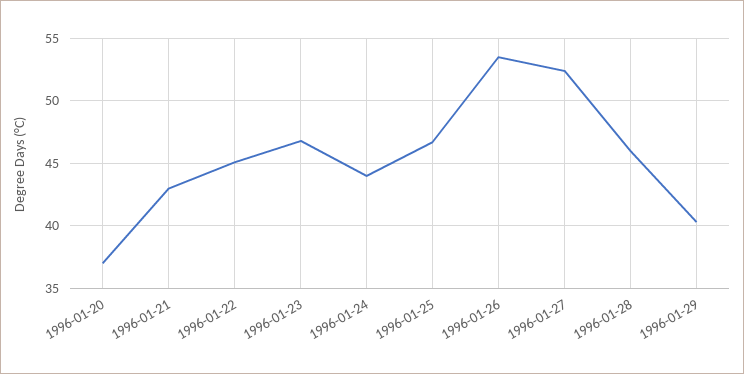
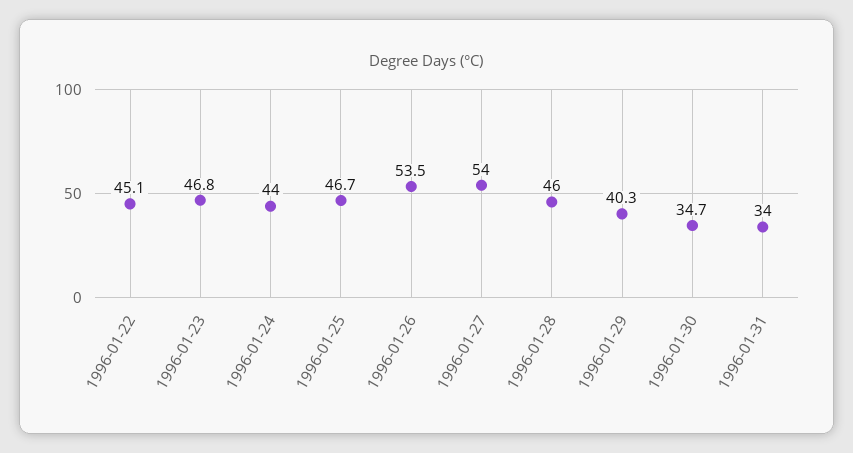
1996-01-20: 37 -> none
1996-01-21: 43 -> none
1996-01-27: 52.5 -> 54
1996-01-30: none -> 34.7
1996-01-31: none -> 34

